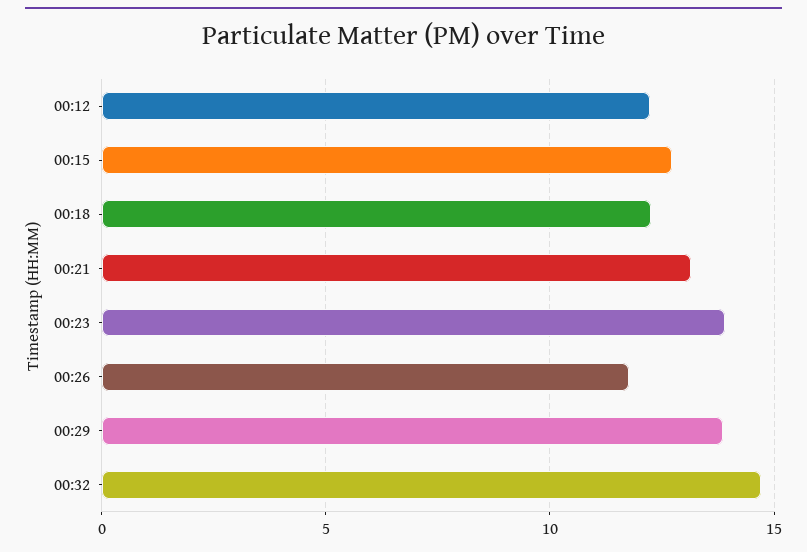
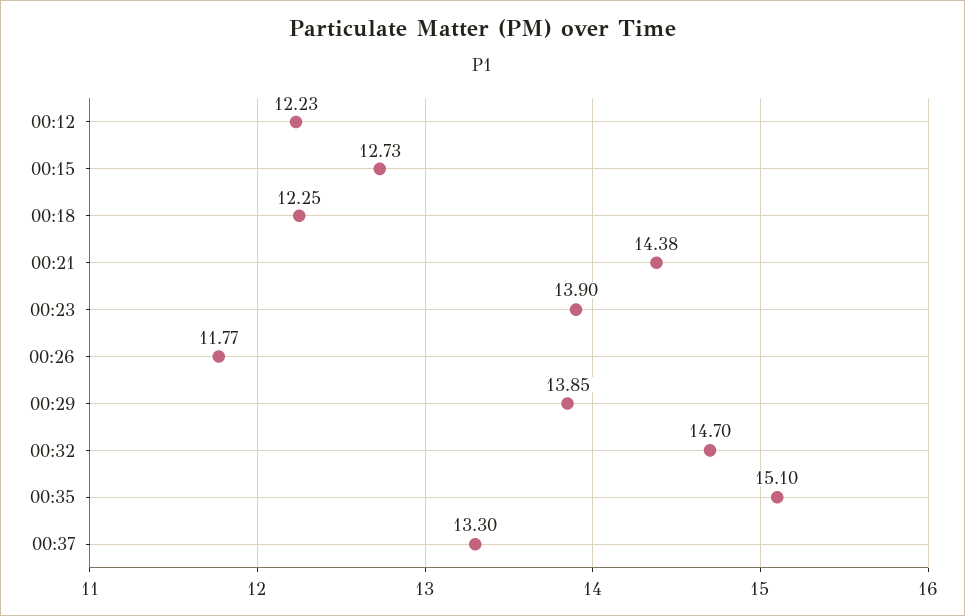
00:21: 13 -> 14.38
00:35: none -> 15.1
00:37: none -> 13.3

